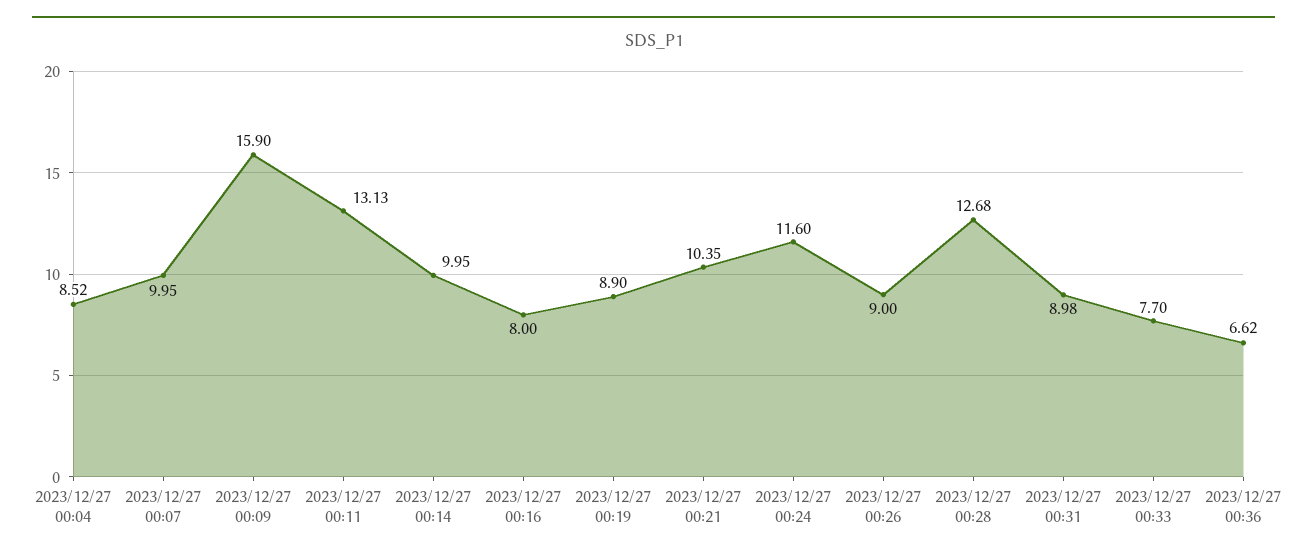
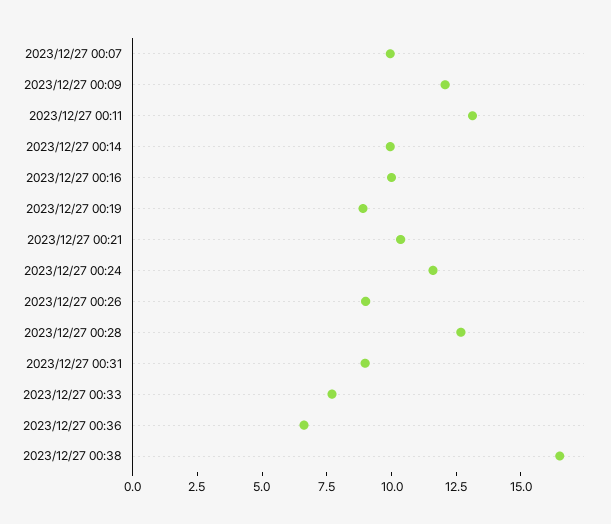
2023/12/27 00:04: 8.52 -> none
2023/12/27 00:09: 15.9 -> 12
2023/12/27 00:16: 8 -> 10
2023/12/27 00:38: none -> 16.5

